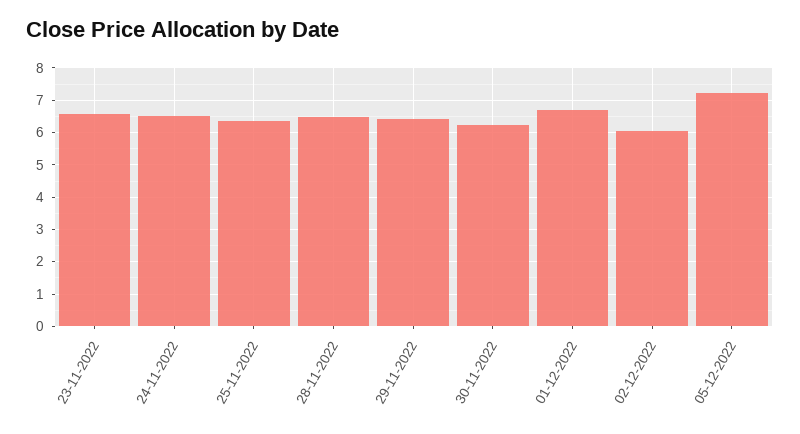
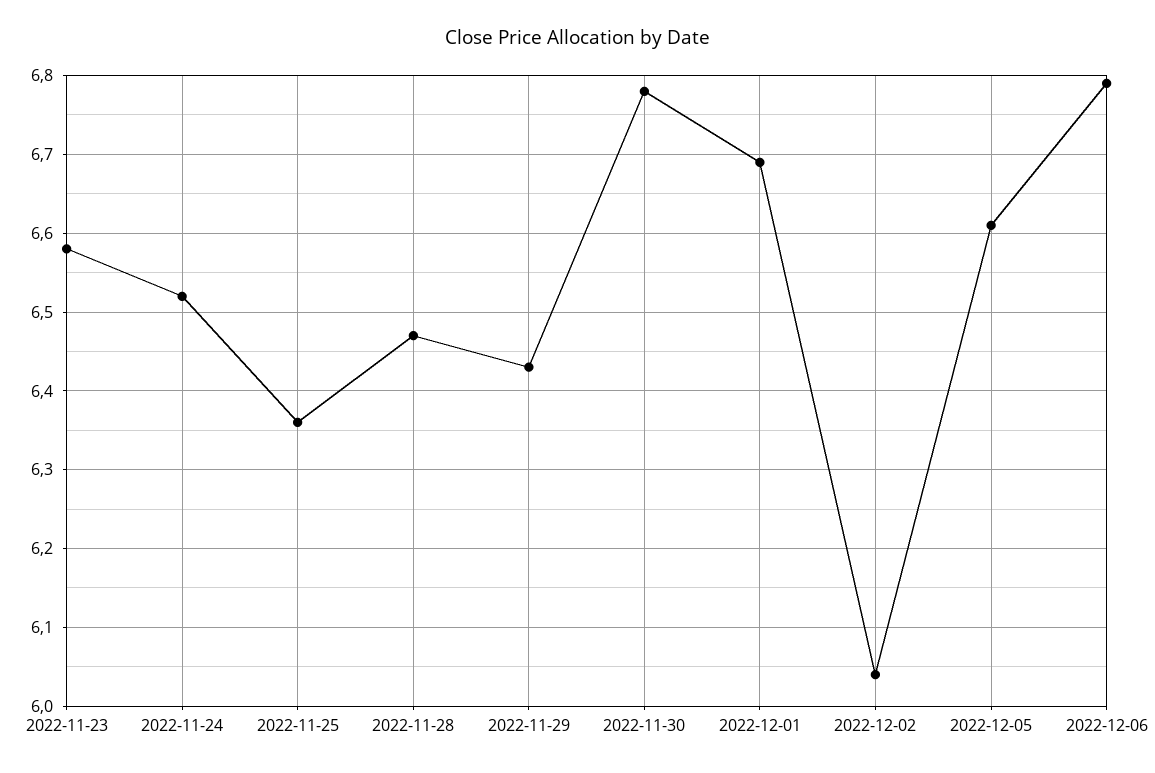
30-11-2022: 6.2 -> 6.78
05-12-2022: 7.2 -> 6.61
2022-12-06: none -> 6.79

